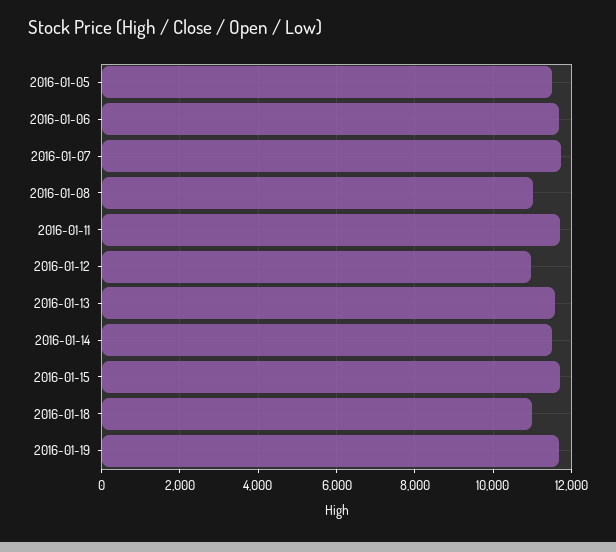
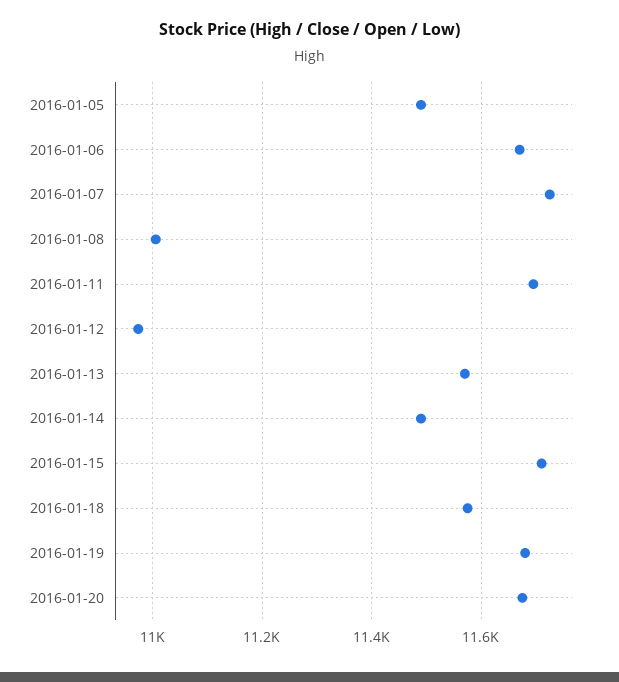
2016-01-18: 11000 -> 11580
2016-01-20: none -> 11680

